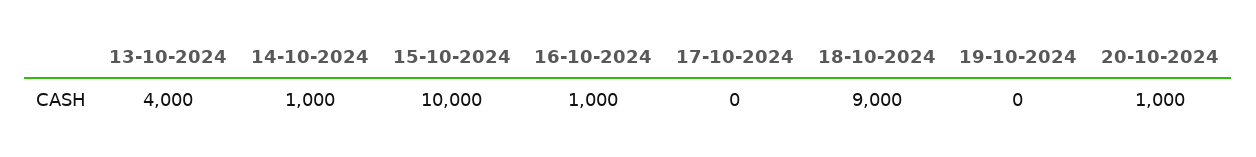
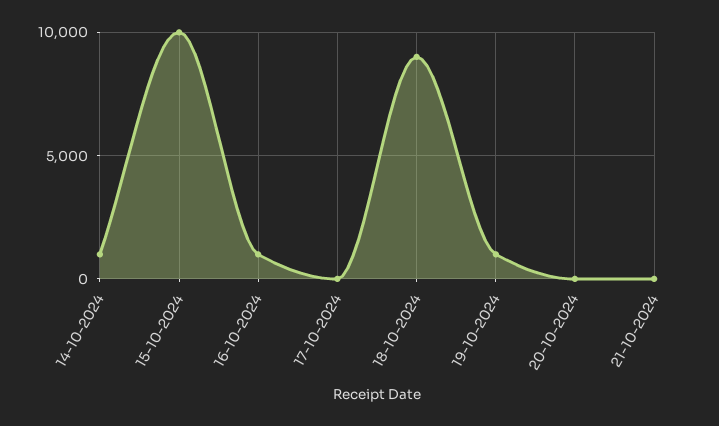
13-10-2024: 4000 -> none
19-10-2024: 0 -> 1000
20-10-2024: 1000 -> 0
21-10-2024: none -> 0

